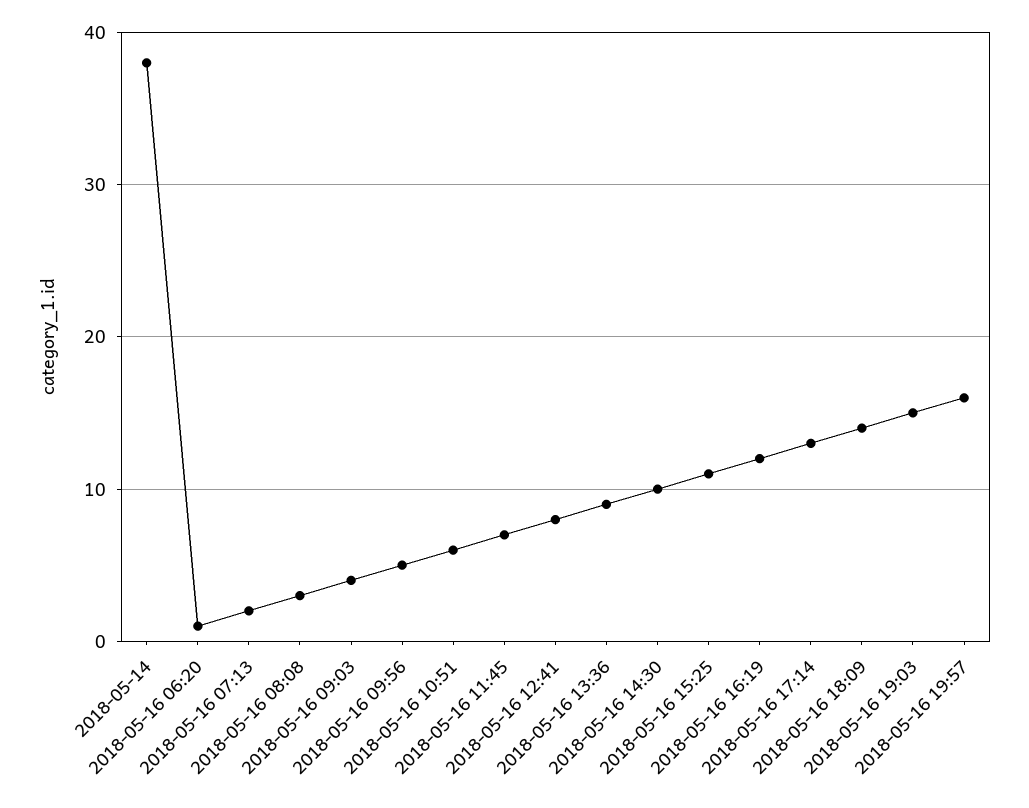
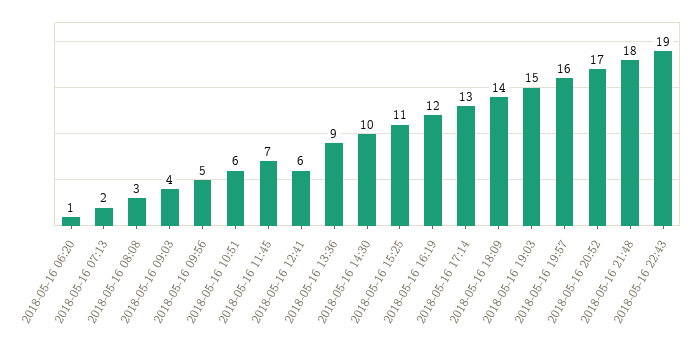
2018-05-14: 38 -> none
2018-05-16 12:41: 8 -> 6
2018-05-16 20:52: none -> 17
2018-05-16 21:48: none -> 18
2018-05-16 22:43: none -> 19

